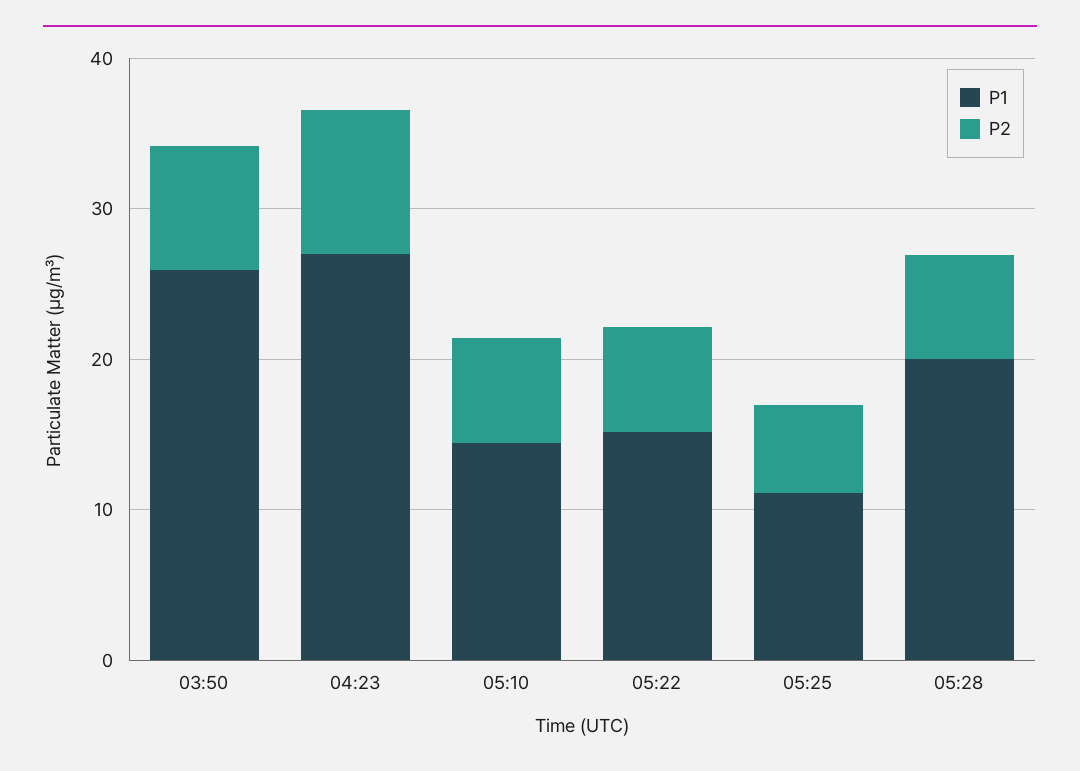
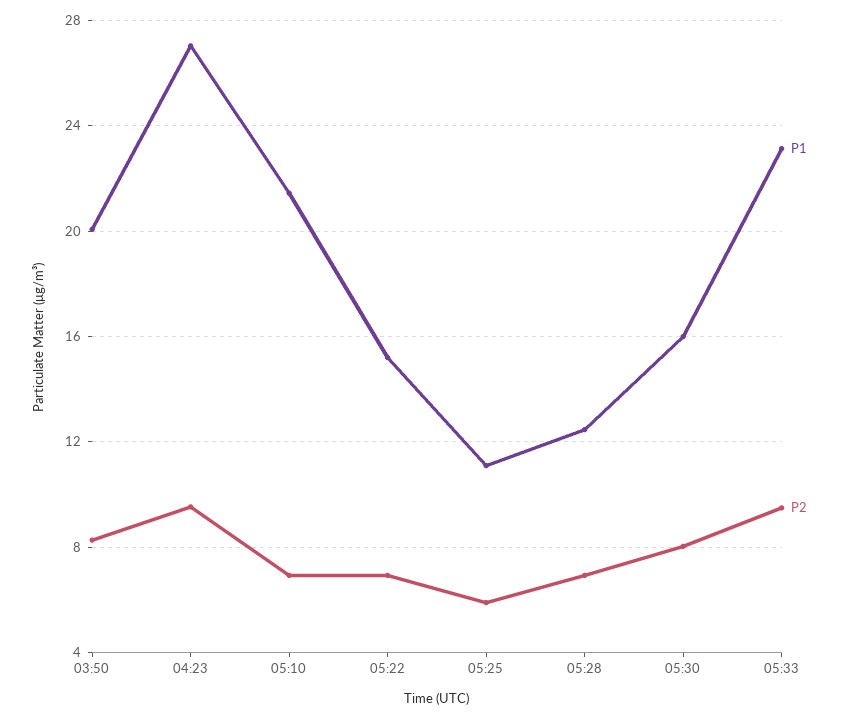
P1, 03:50: 26 -> 20
P1, 05:10: 14 -> 21.5
P1, 05:28: 20 -> 12.5
P1, 05:30: none -> 16
P2, 05:30: none -> 8
P1, 05:33: none -> 23
P2, 05:33: none -> 9.5

